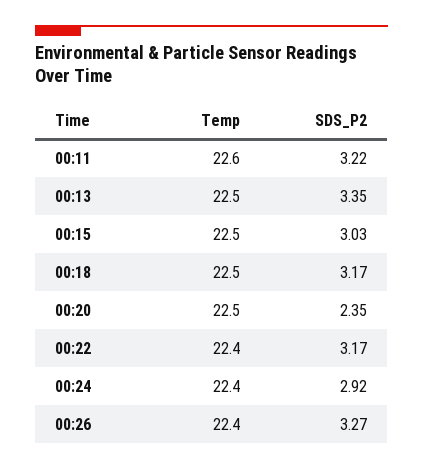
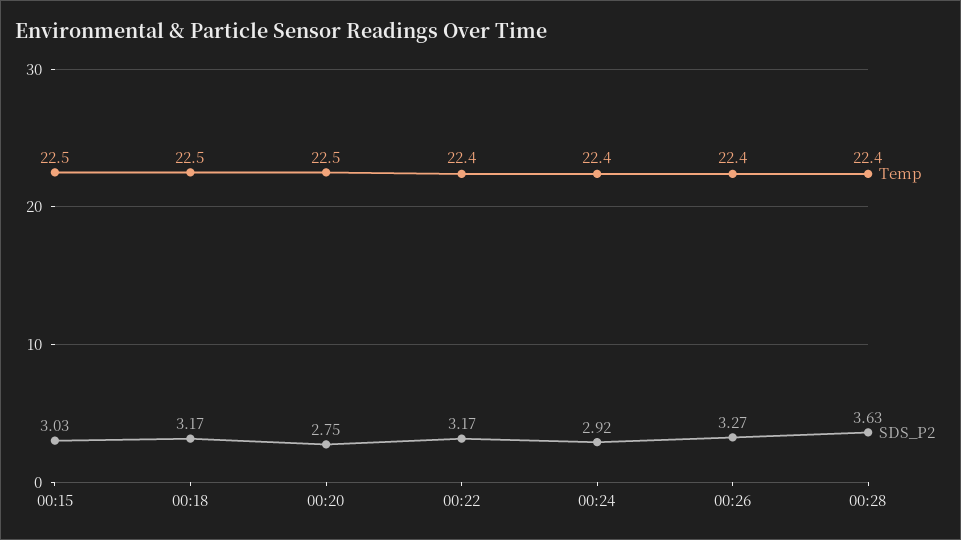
Temp, 00:11: 22.6 -> none
SDS_P2, 00:11: 3.22 -> none
Temp, 00:13: 22.5 -> none
SDS_P2, 00:13: 3.35 -> none
SDS_P2, 00:20: 2.35 -> 2.75
Temp, 00:28: none -> 22.4
SDS_P2, 00:28: none -> 3.63

